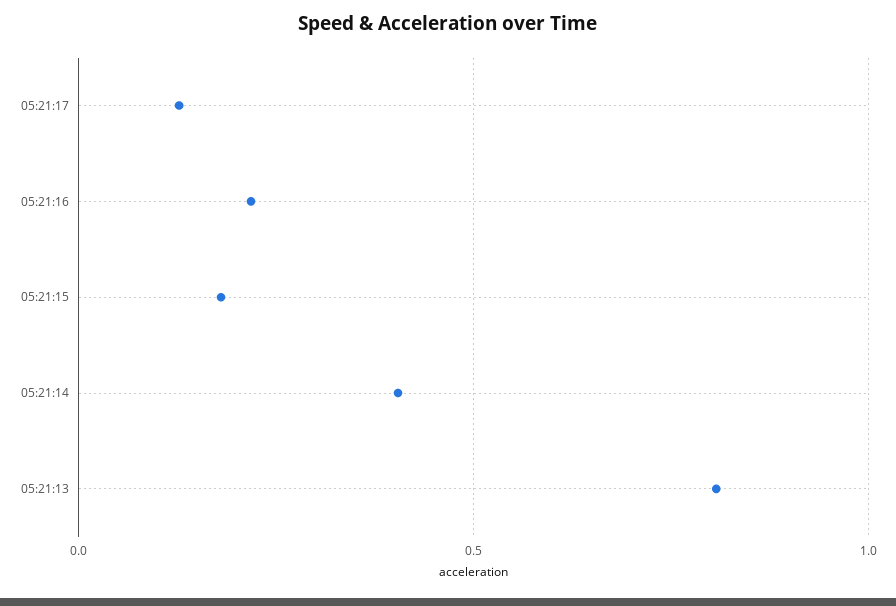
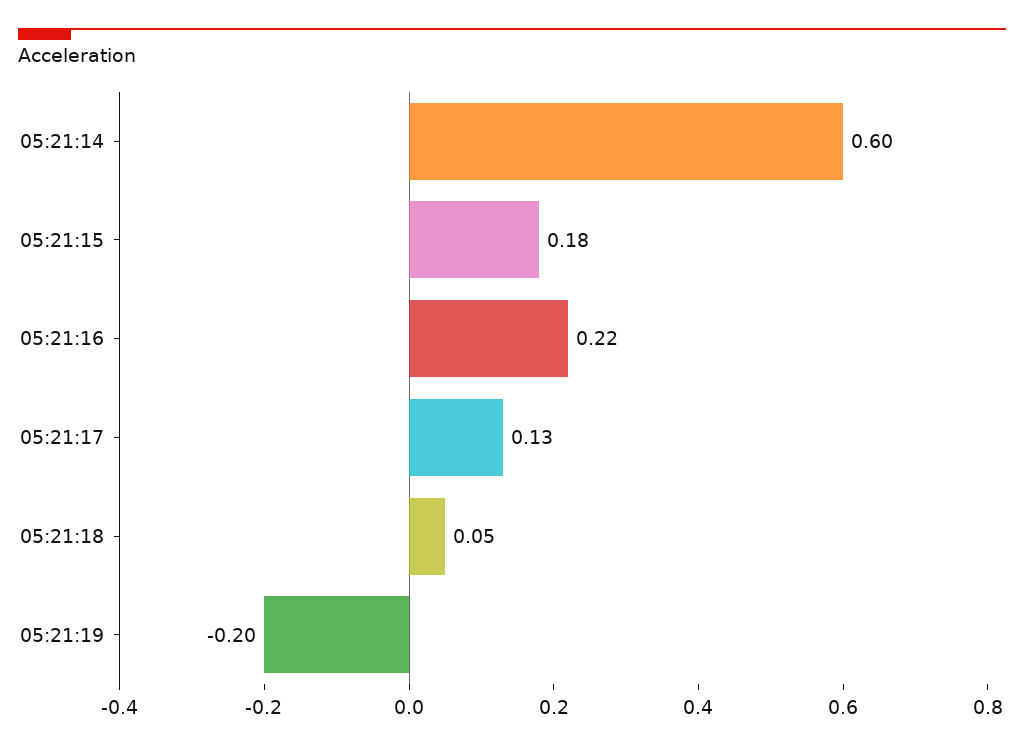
05:21:14: 0.4 -> 0.6
05:21:13: 0.8 -> none
05:21:18: none -> 0.05
05:21:19: none -> -0.2

